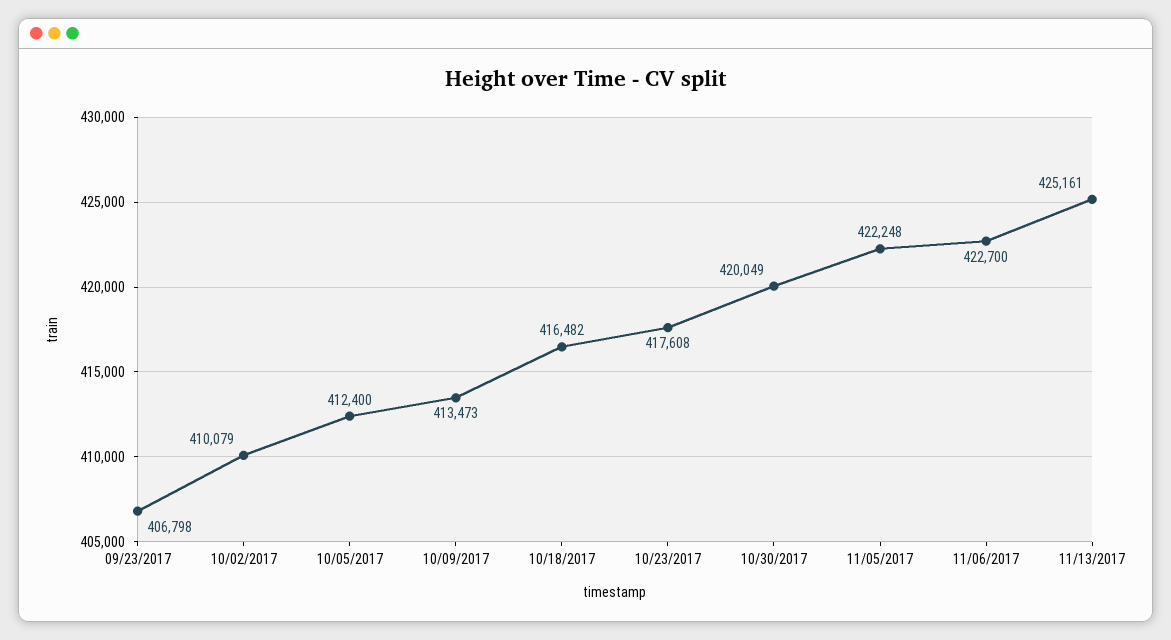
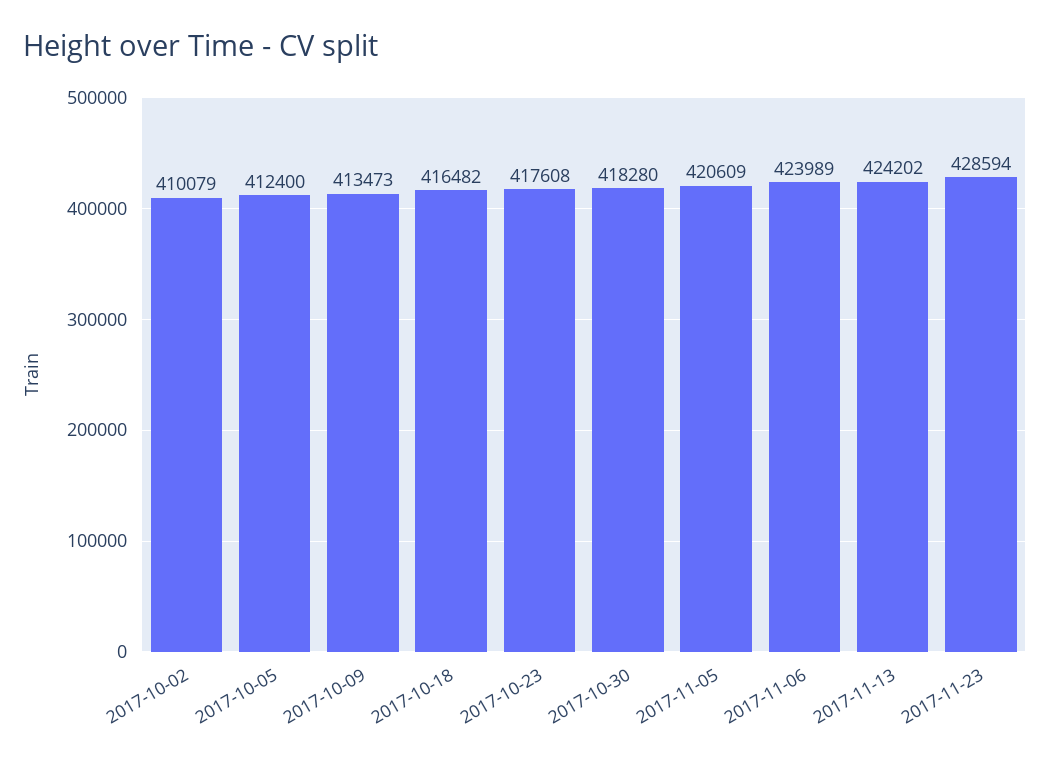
09/23/2017: 406798 -> none
10/30/2017: 420049 -> 418280
11/05/2017: 422248 -> 420609
11/06/2017: 422700 -> 423989
11/13/2017: 425161 -> 424202
2017-11-23: none -> 428594

